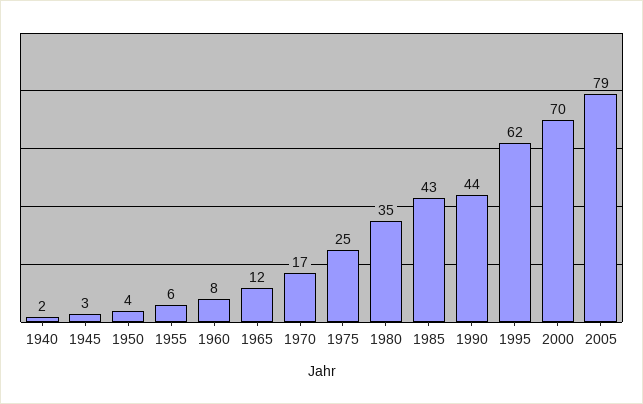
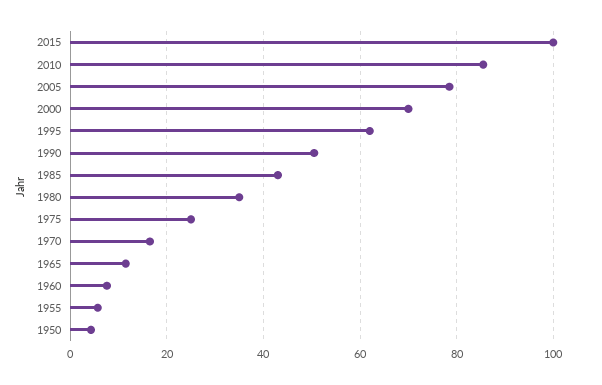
1940: 2 -> none
1945: 3 -> none
1990: 44 -> 50
2015: none -> 100
2010: none -> 86

